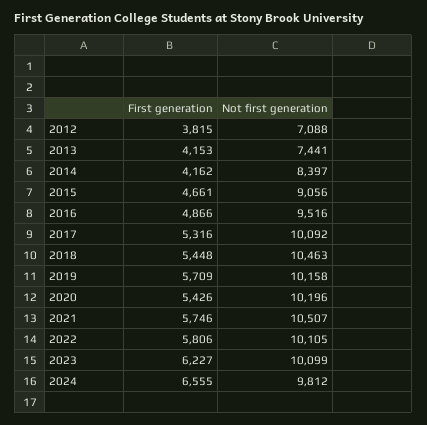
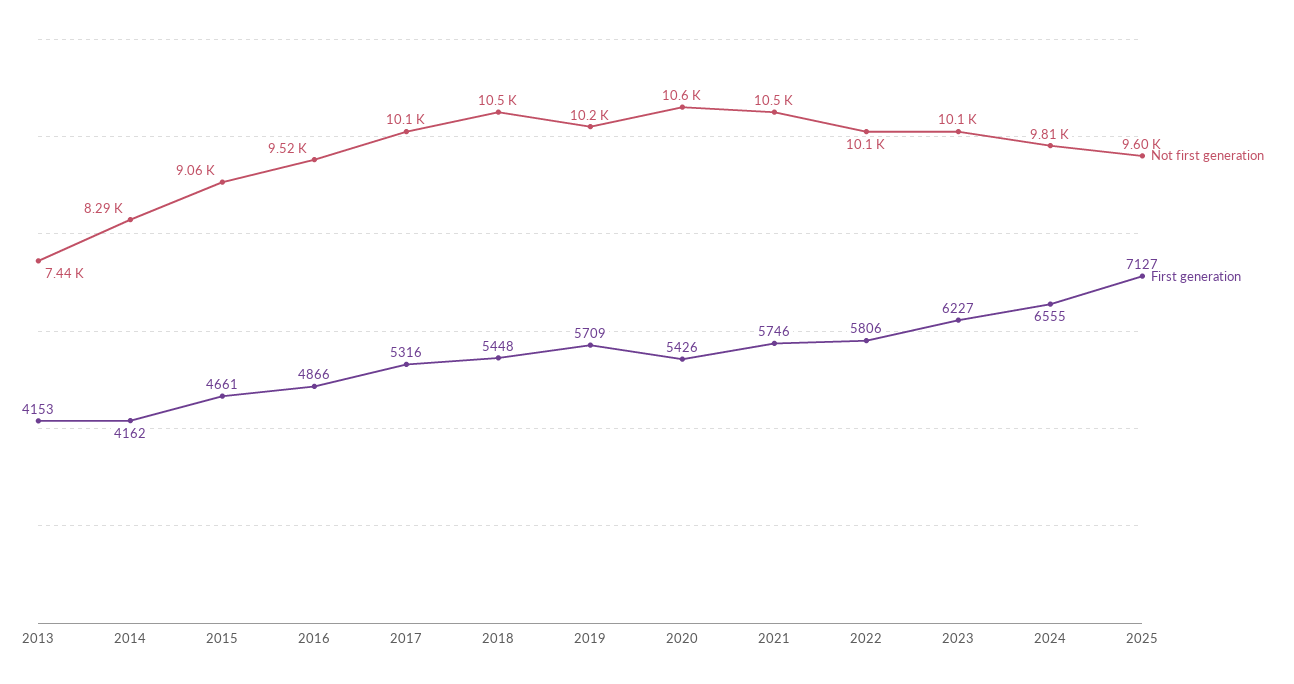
First generation, 2012: 3815 -> none
Not first generation, 2012: 7088 -> none
Not first generation, 2014: 8397 -> 8290
Not first generation, 2020: 10196 -> 10600
Not first generation, 2025: none -> 9600
First generation, 2025: none -> 7127

